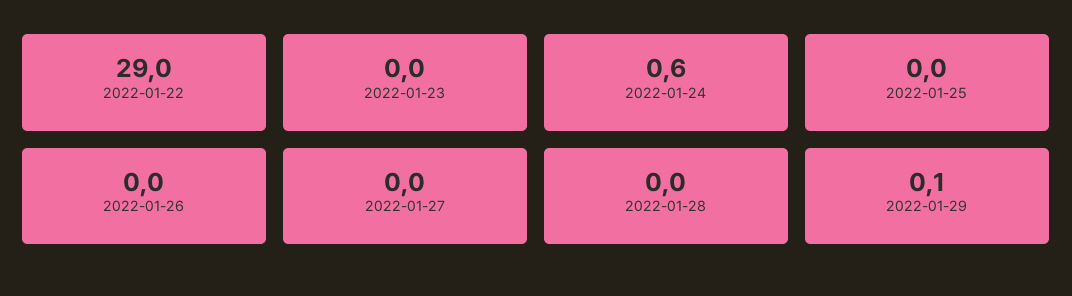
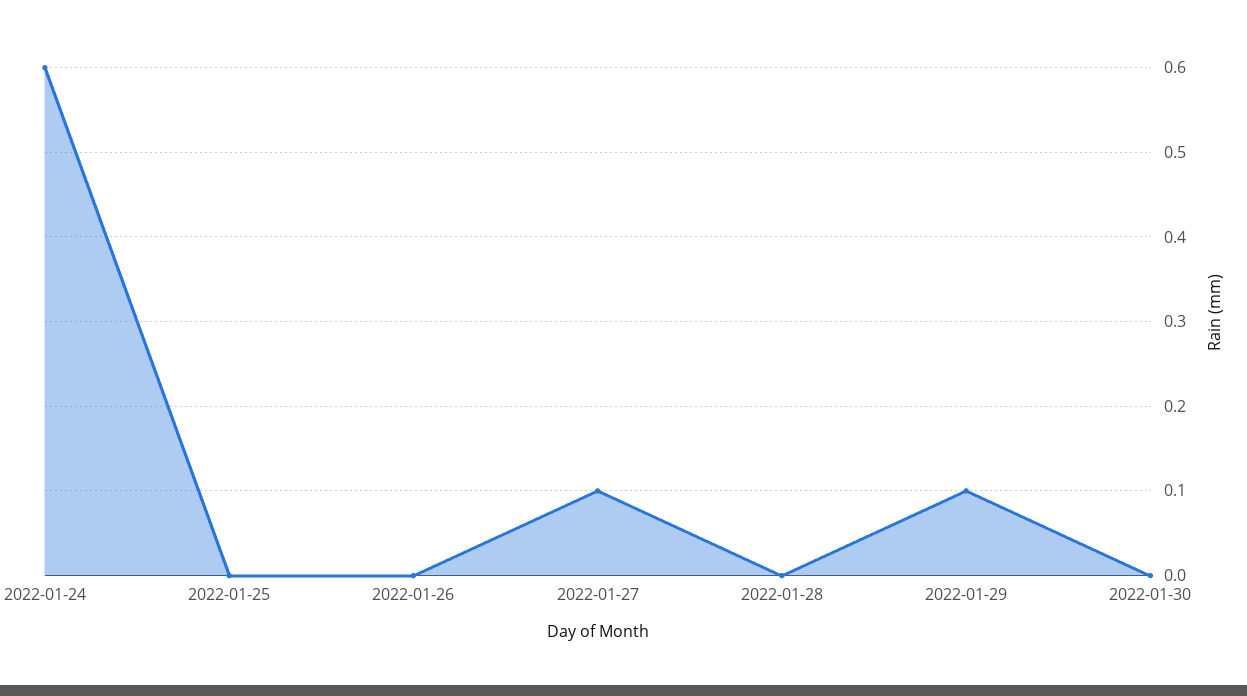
2022-01-22: 29 -> none
2022-01-23: 0 -> none
2022-01-27: 0 -> 0.1
2022-01-30: none -> 0

